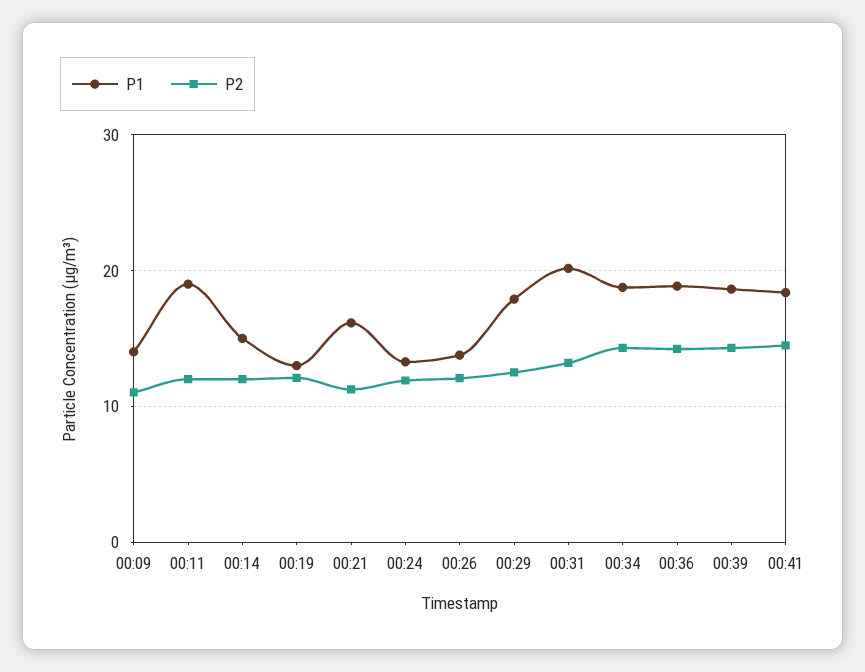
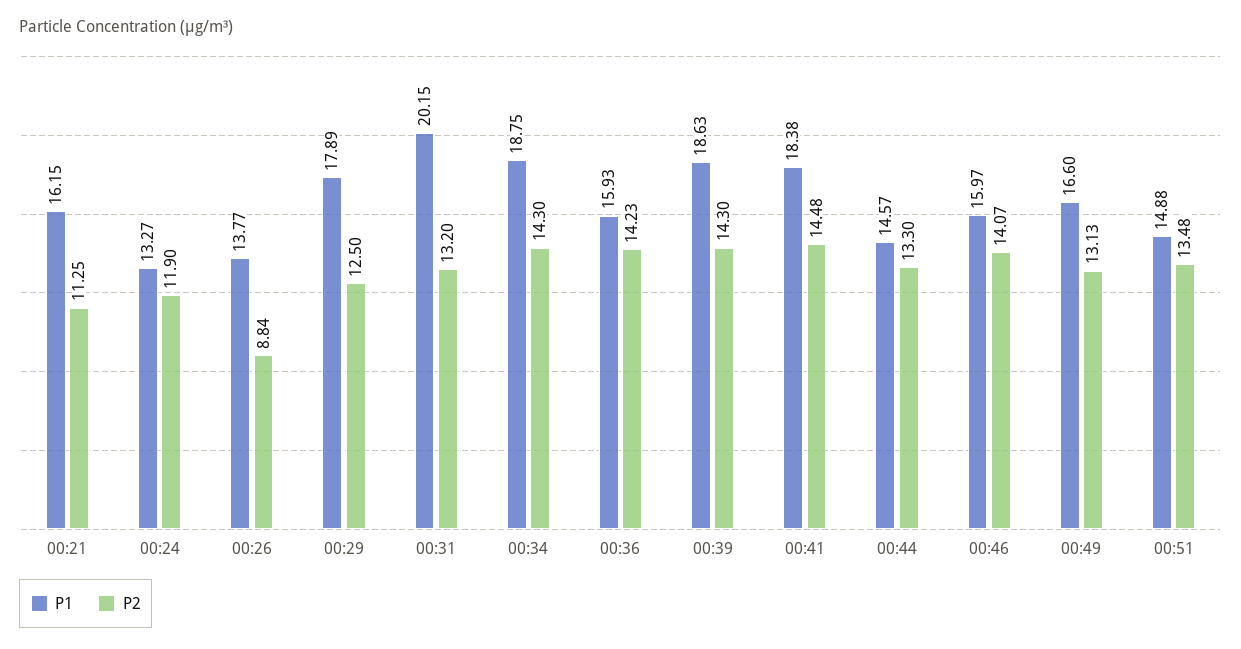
P1, 00:09: 14 -> none
P2, 00:09: 11 -> none
P1, 00:11: 19 -> none
P2, 00:11: 12 -> none
P1, 00:14: 15 -> none
P2, 00:14: 12 -> none
P1, 00:19: 13 -> none
P2, 00:19: 12 -> none
P2, 00:26: 12 -> 8.84
P1, 00:36: 19 -> 15.93
P1, 00:44: none -> 14.57
P2, 00:44: none -> 13.3
P1, 00:46: none -> 15.97
P2, 00:46: none -> 14.07
P1, 00:49: none -> 16.6
P2, 00:49: none -> 13.13
P1, 00:51: none -> 14.88
P2, 00:51: none -> 13.48

